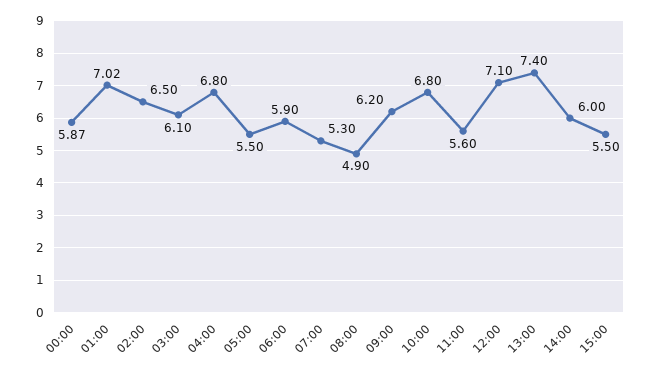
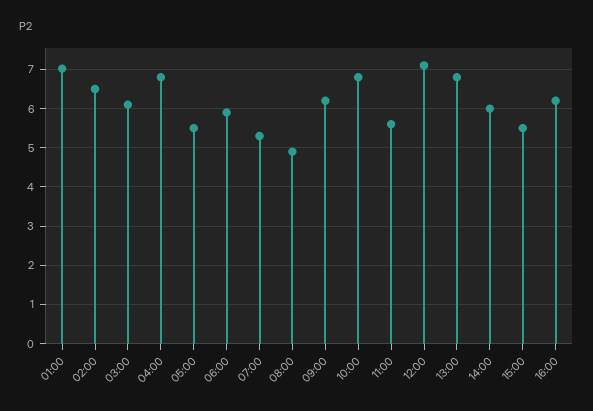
00:00: 5.87 -> none
13:00: 7.4 -> 6.8
16:00: none -> 6.2

